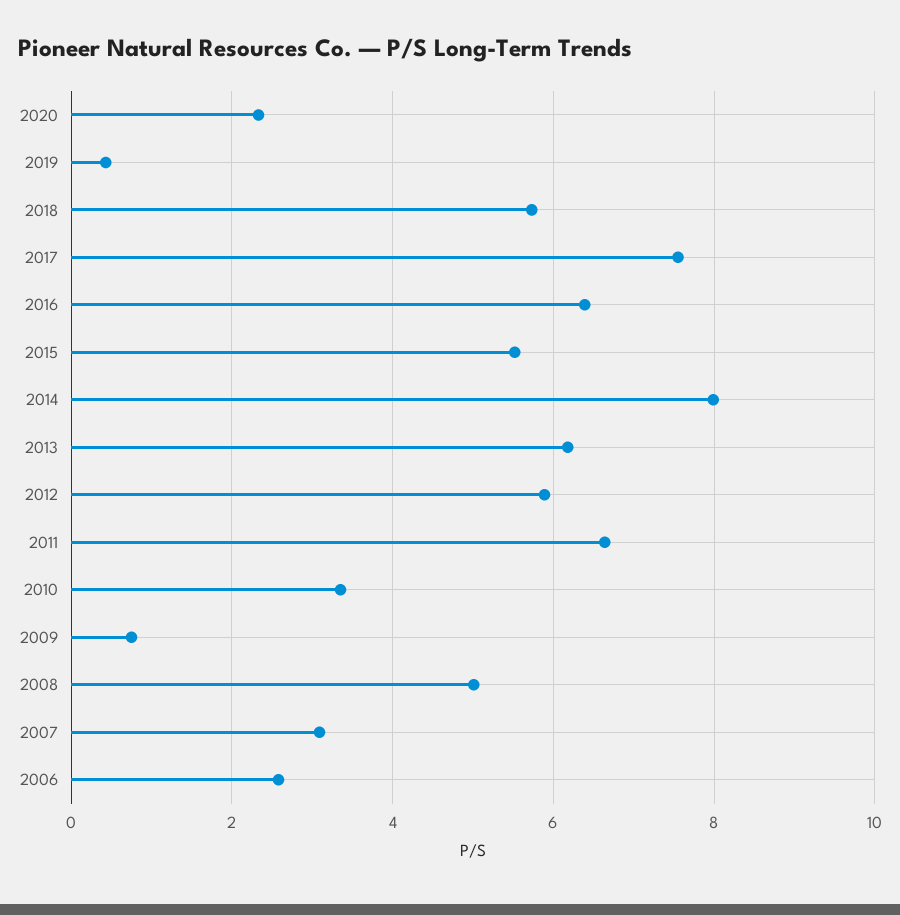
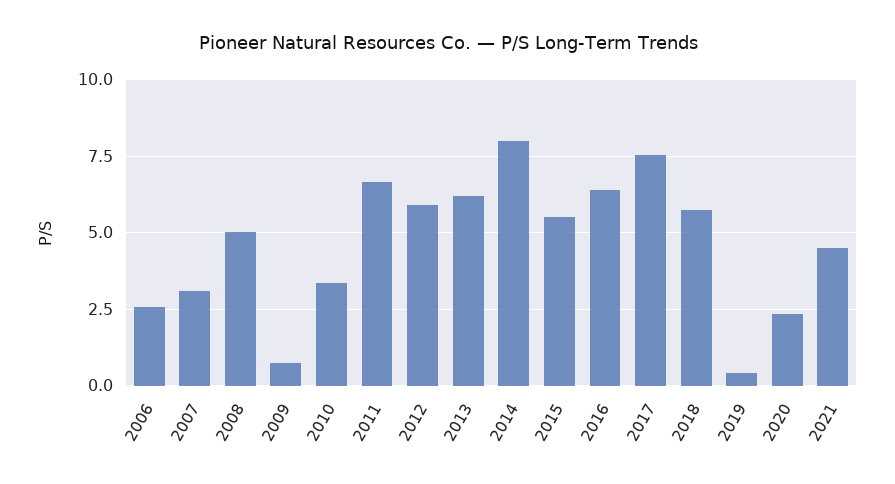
2021: none -> 4.5

